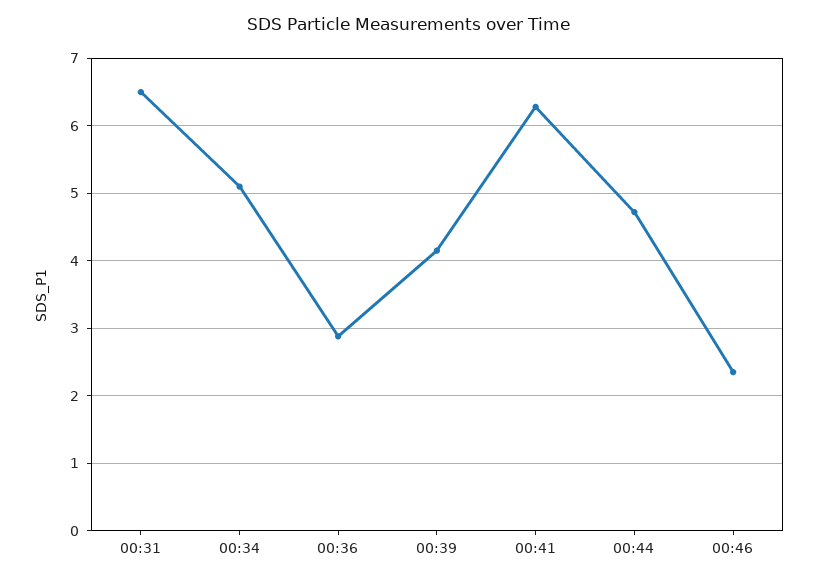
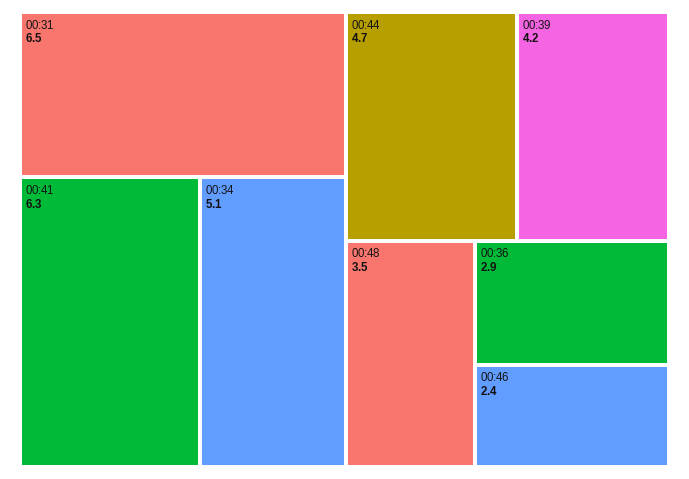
00:48: none -> 3.5

